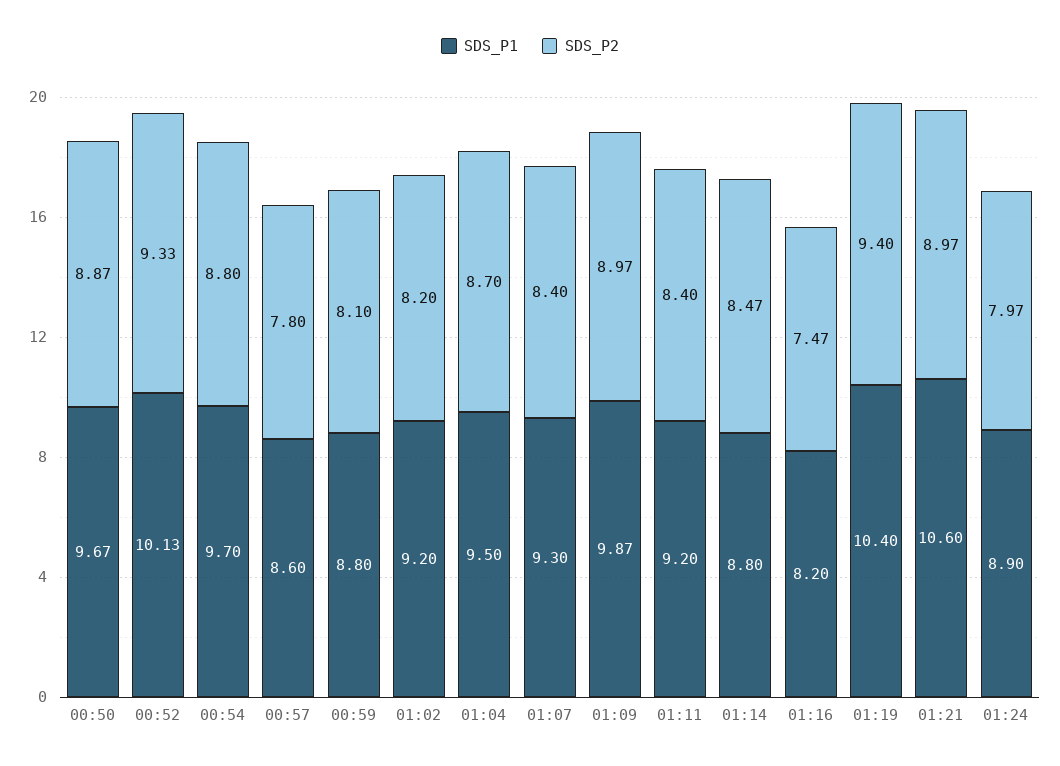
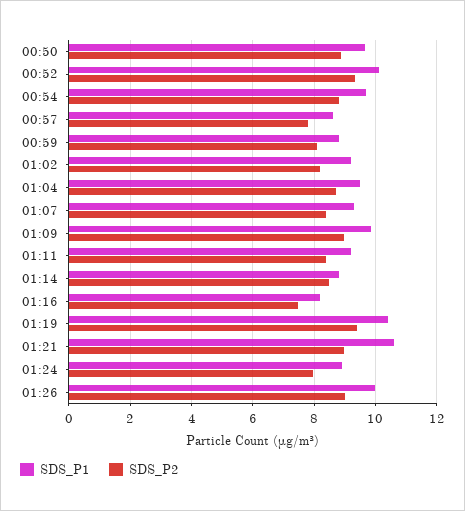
SDS_P1, 01:26: none -> 10
SDS_P2, 01:26: none -> 9

